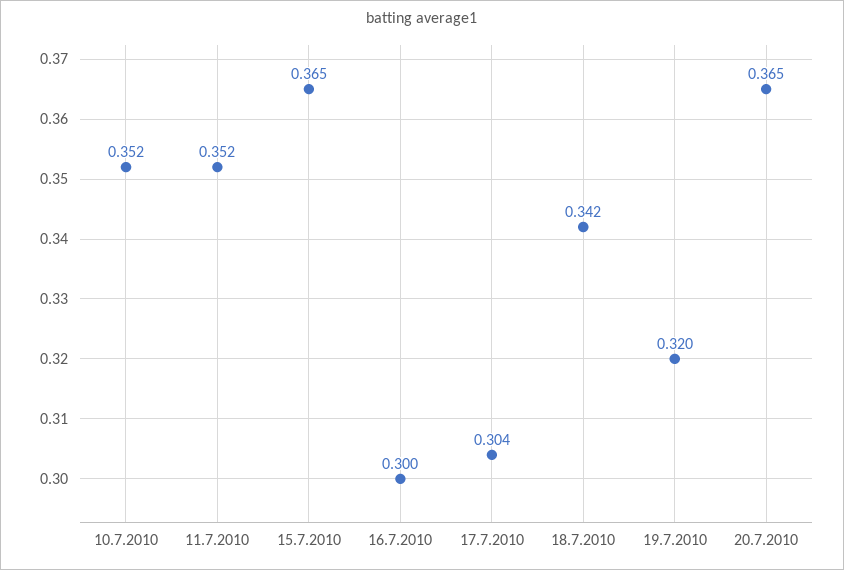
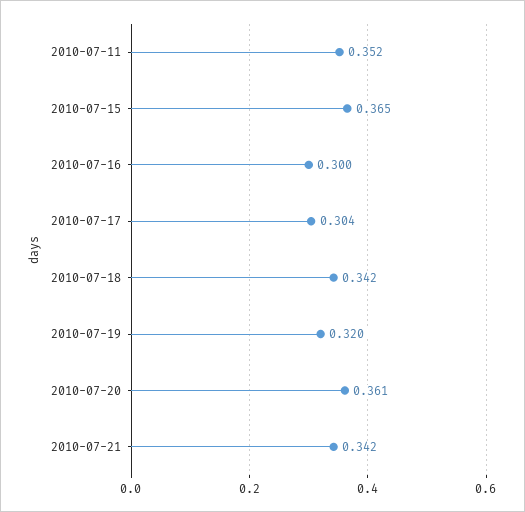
10.7.2010: 0.352 -> none
20.7.2010: 0.365 -> 0.361
2010-07-21: none -> 0.342

